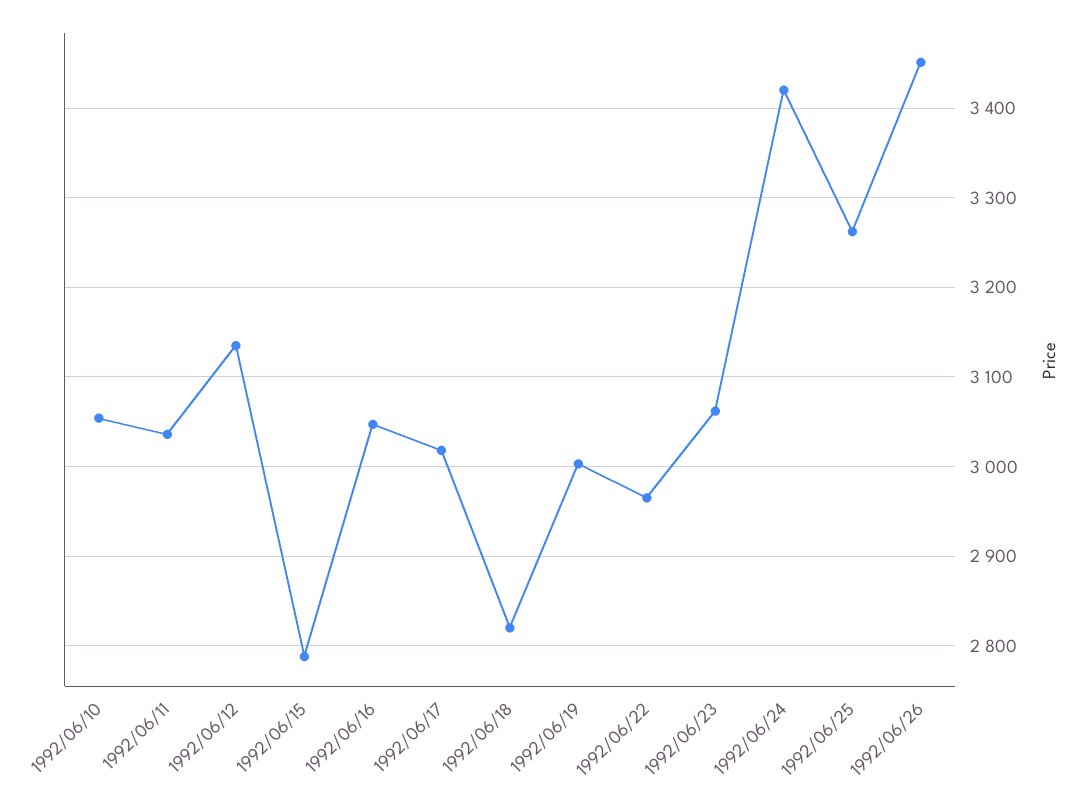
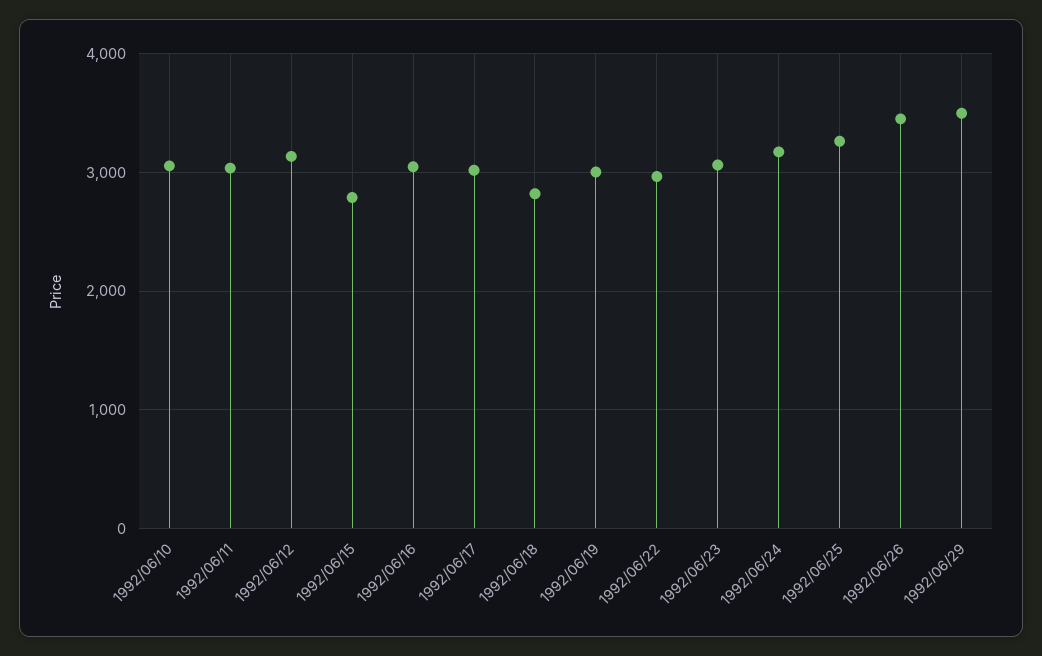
1992/06/24: 3420 -> 3200
1992/06/29: none -> 3500

